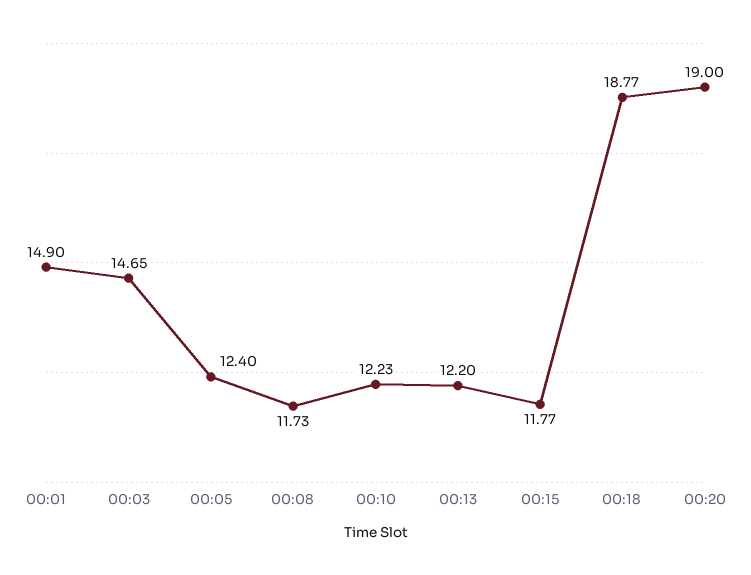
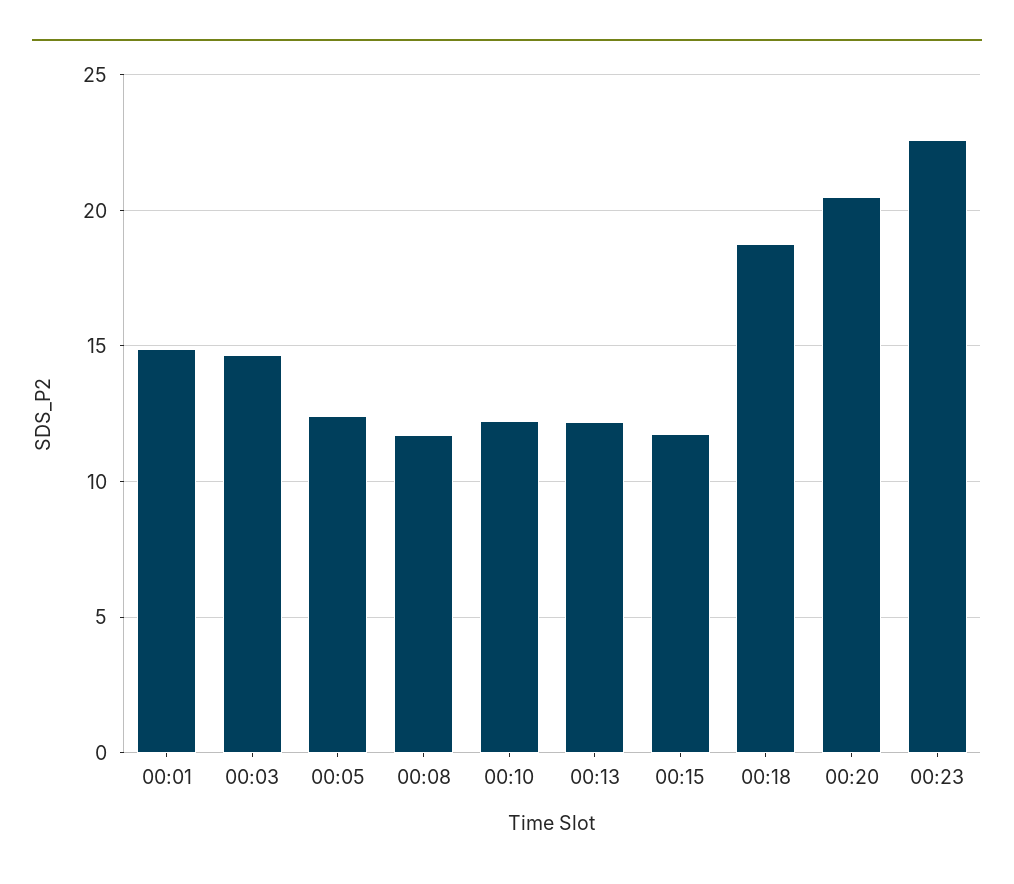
00:20: 19 -> 20.5
00:23: none -> 22.5

